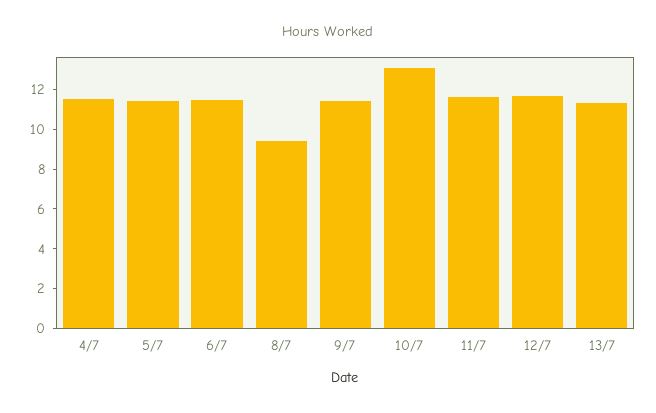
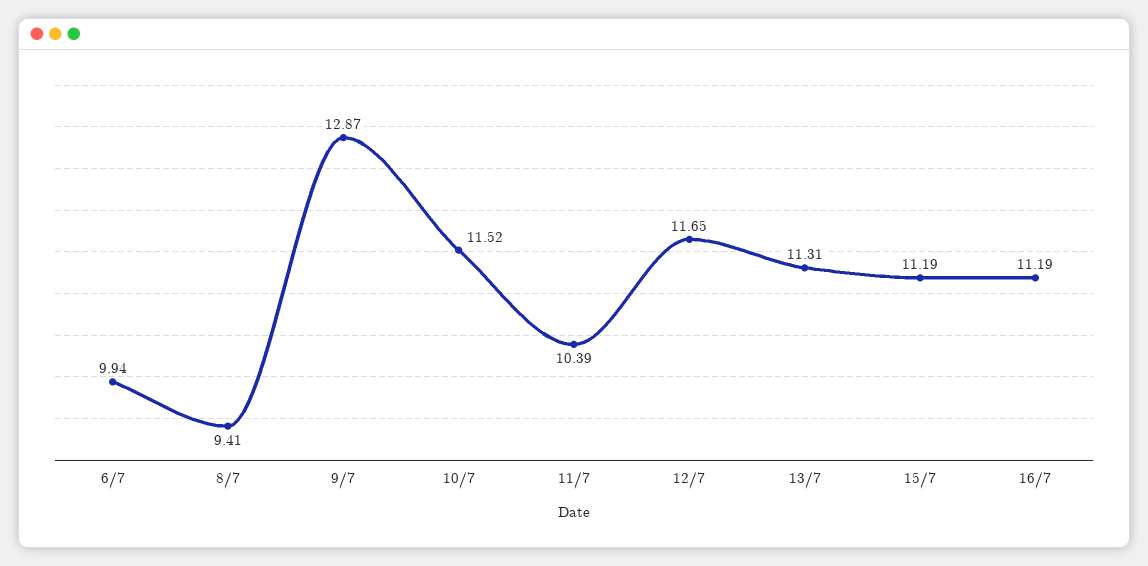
4/7: 11.5 -> none
5/7: 11.5 -> none
6/7: 11.5 -> 9.94
9/7: 11.5 -> 12.87
10/7: 13 -> 11.52
11/7: 11.5 -> 10.39
15/7: none -> 11.19
16/7: none -> 11.19

